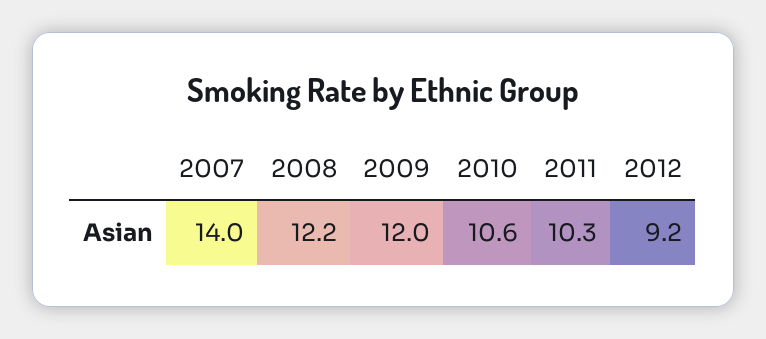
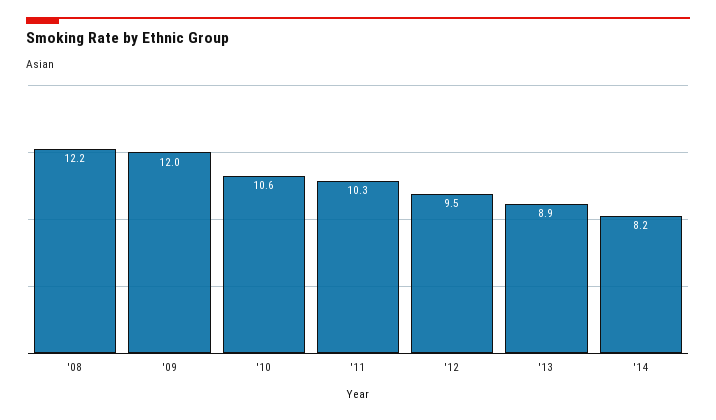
2007: 14 -> none
2012: 9.2 -> 9.5
'13: none -> 8.9
'14: none -> 8.2

